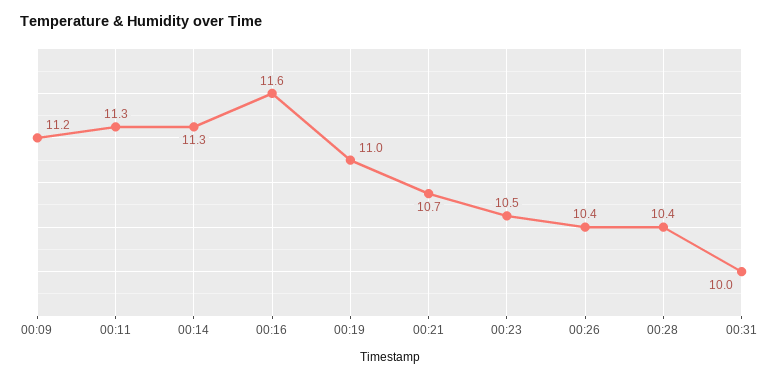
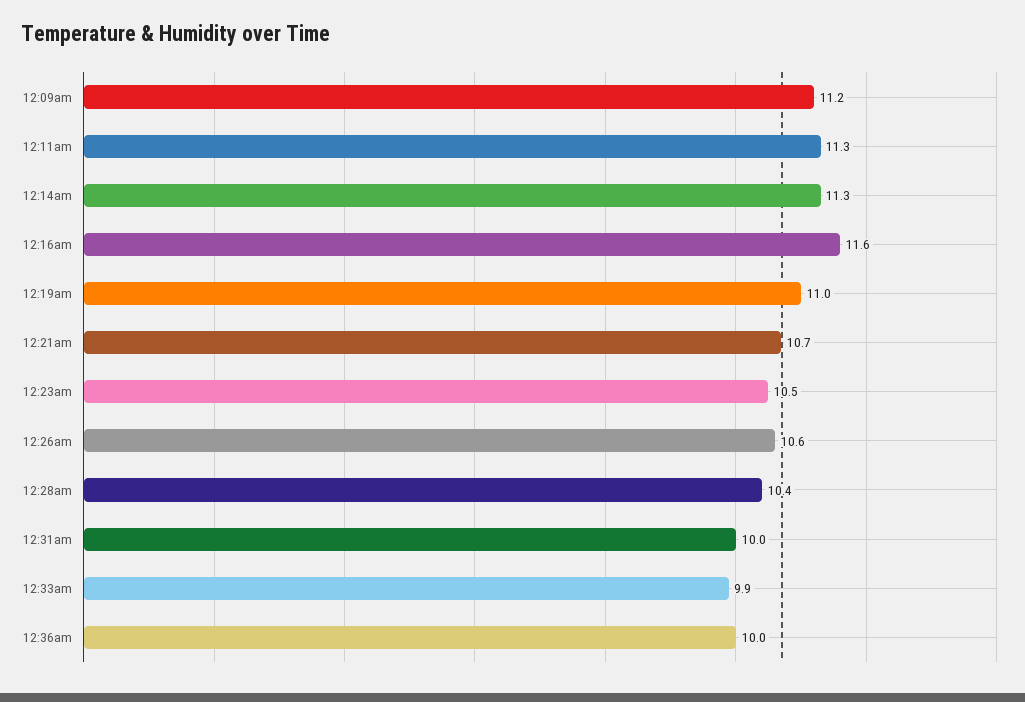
00:26: 10.4 -> 10.6
12:33am: none -> 9.9
12:36am: none -> 10

